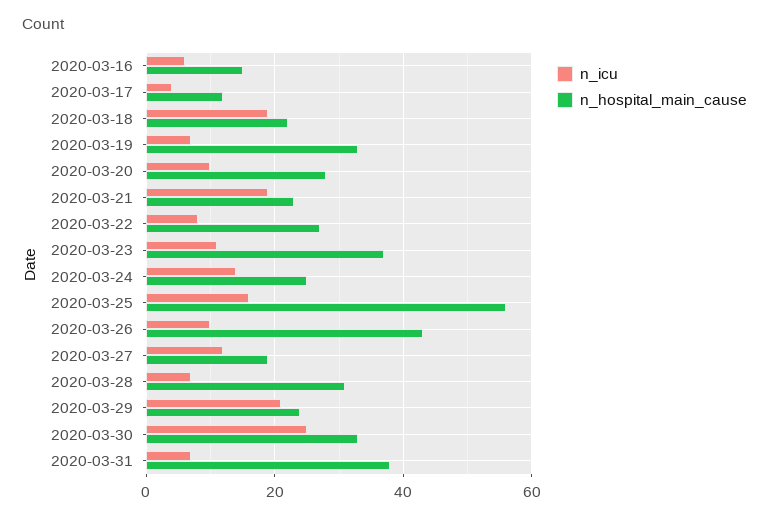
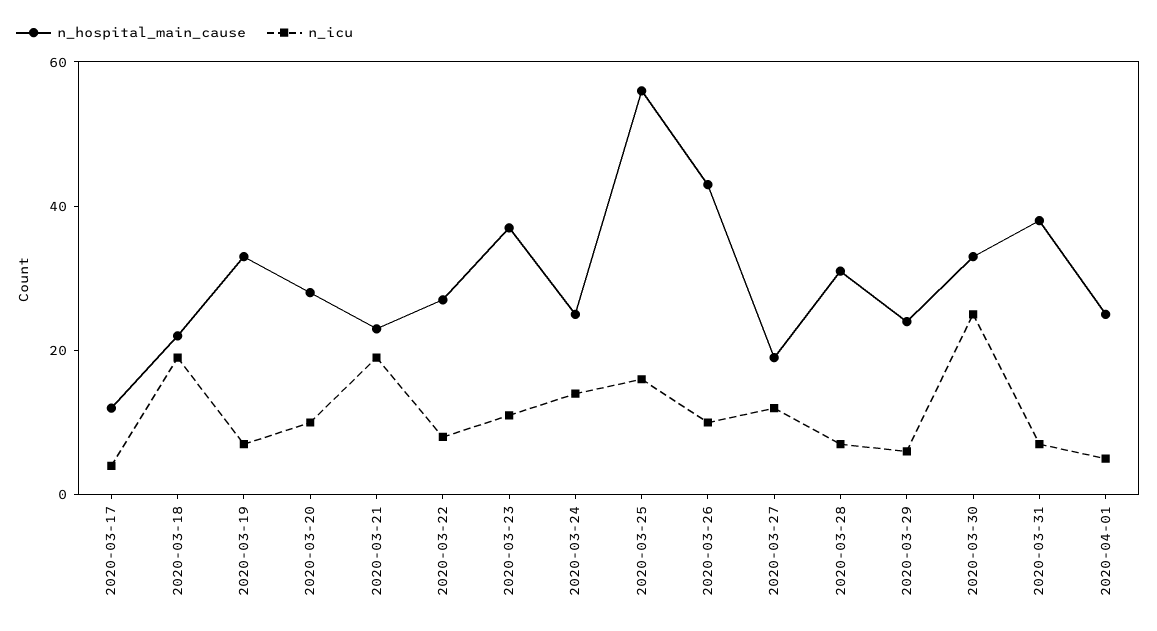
n_icu, 2020-03-16: 5 -> none
n_hospital_main_cause, 2020-03-16: 15 -> none
n_icu, 2020-03-29: 20 -> 5
n_hospital_main_cause, 2020-04-01: none -> 25
n_icu, 2020-04-01: none -> 5

